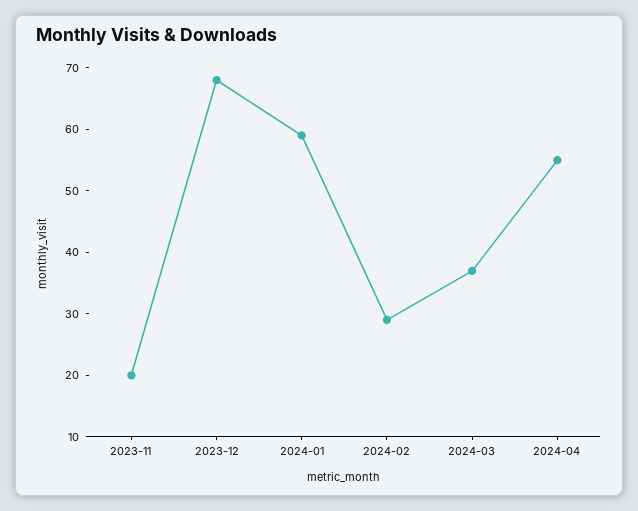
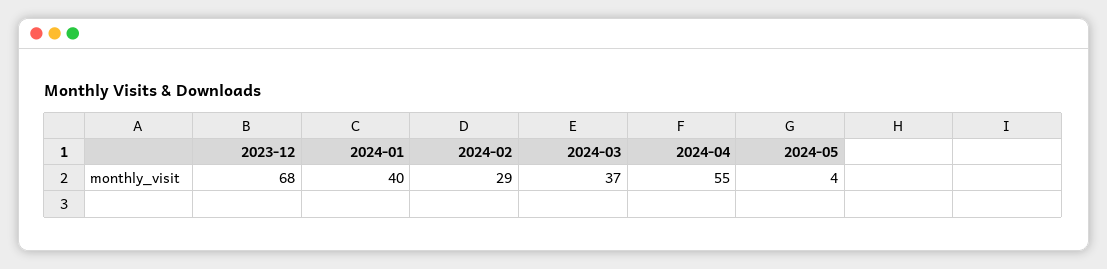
2023-11: 20 -> none
2024-01: 60 -> 40
2024-05: none -> 4

